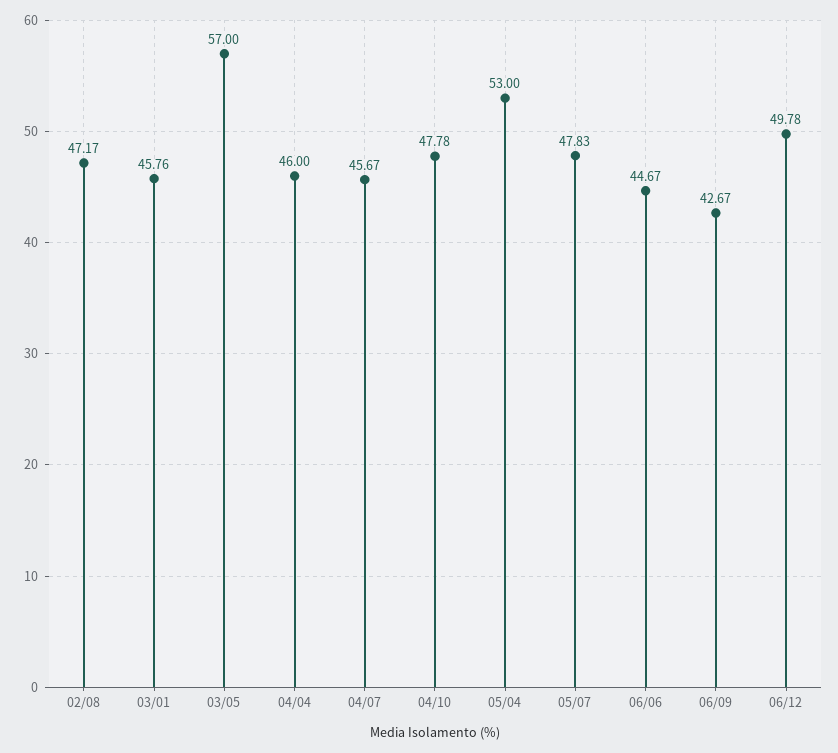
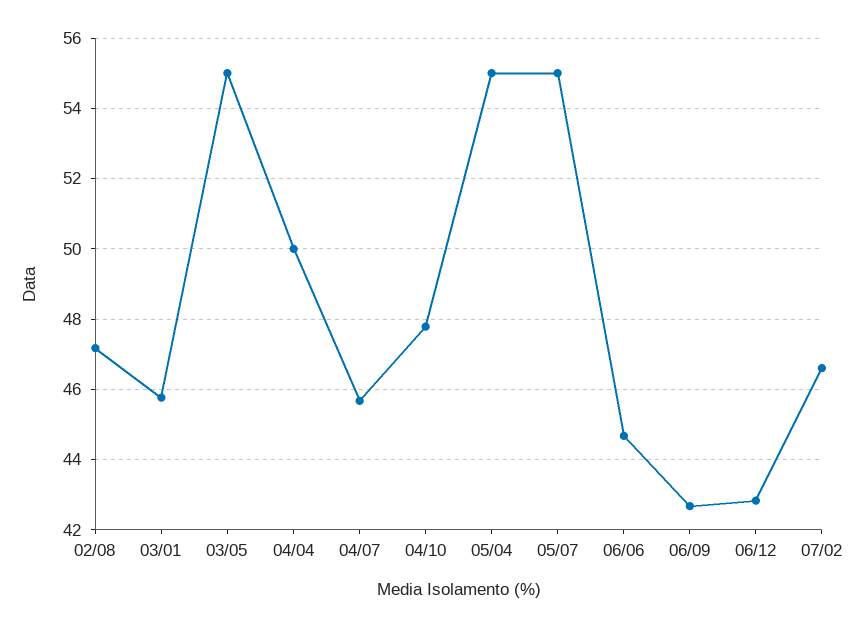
03/05: 57 -> 55
04/04: 46 -> 50
05/04: 53 -> 55
05/07: 47.83 -> 55
06/12: 49.78 -> 42.8
07/02: none -> 46.6

